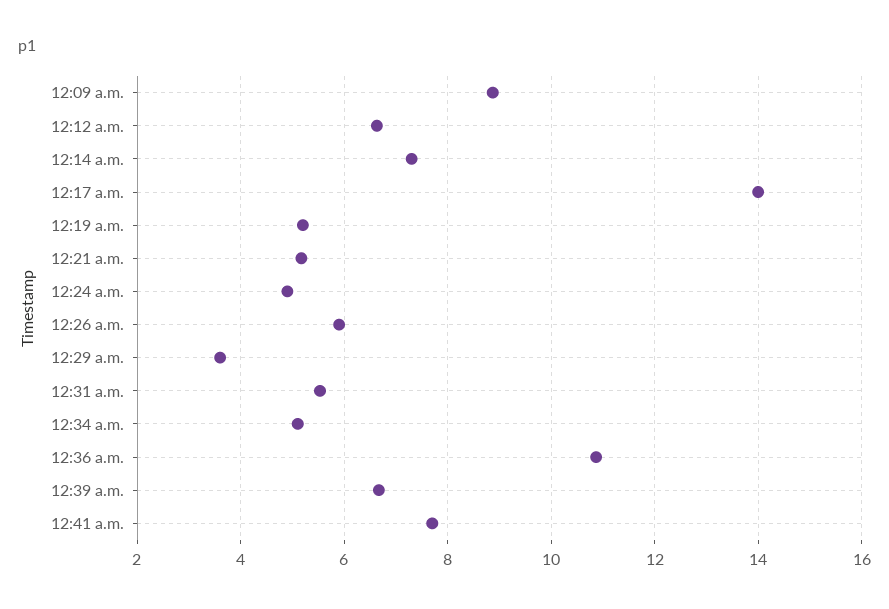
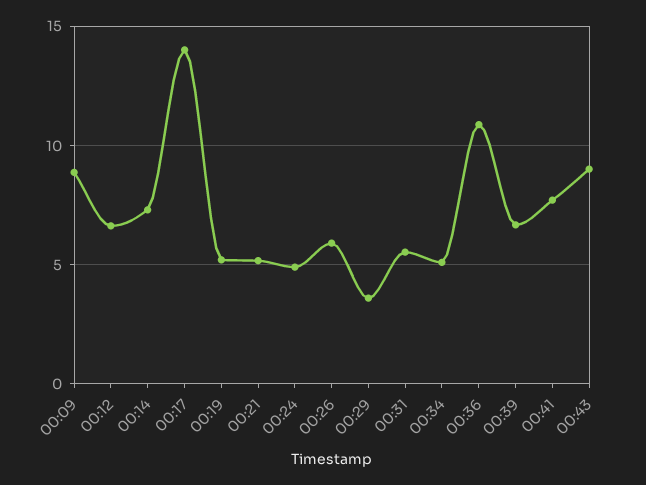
00:43: none -> 9

